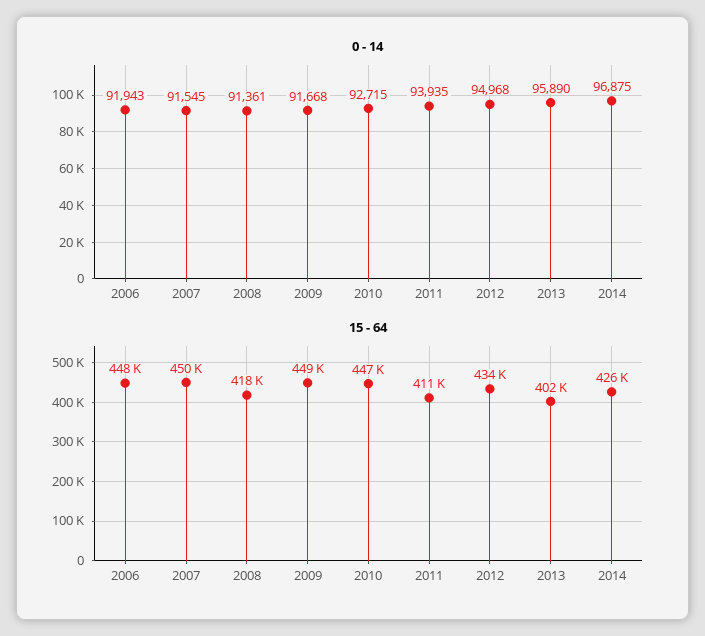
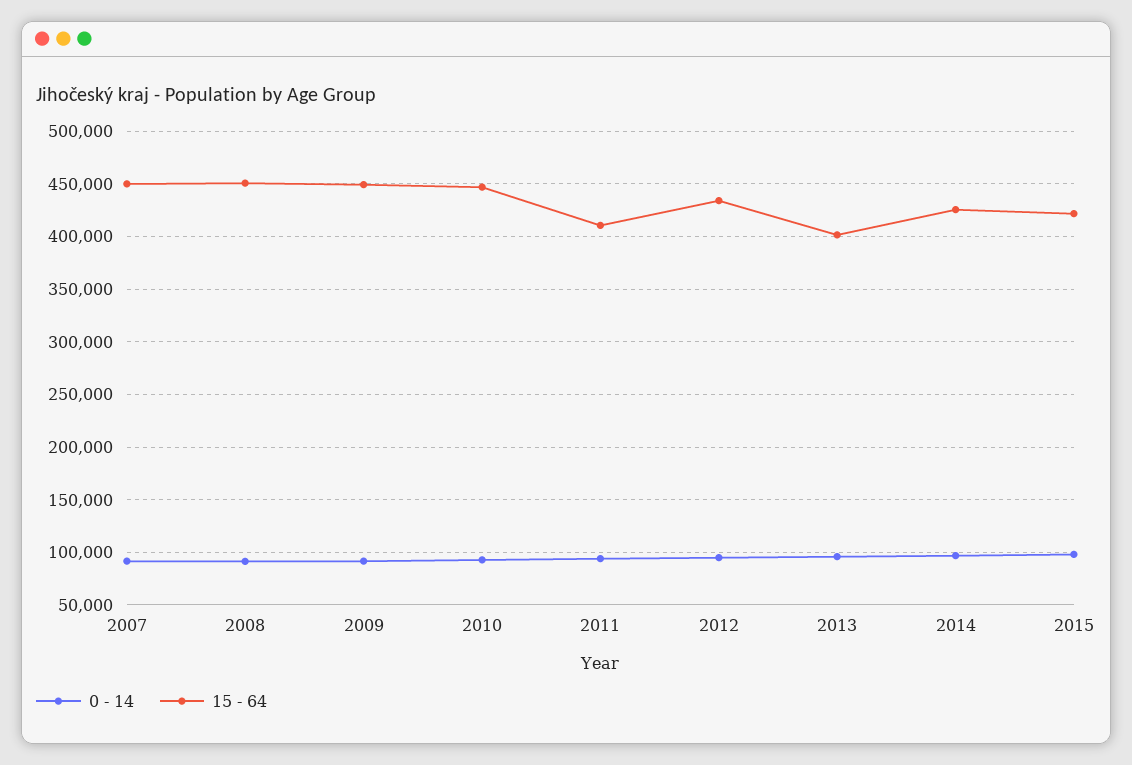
0 - 14, 2006: 91943 -> none
15 - 64, 2006: 448000 -> none
15 - 64, 2008: 418000 -> 450000
0 - 14, 2015: none -> 100000
15 - 64, 2015: none -> 420000

